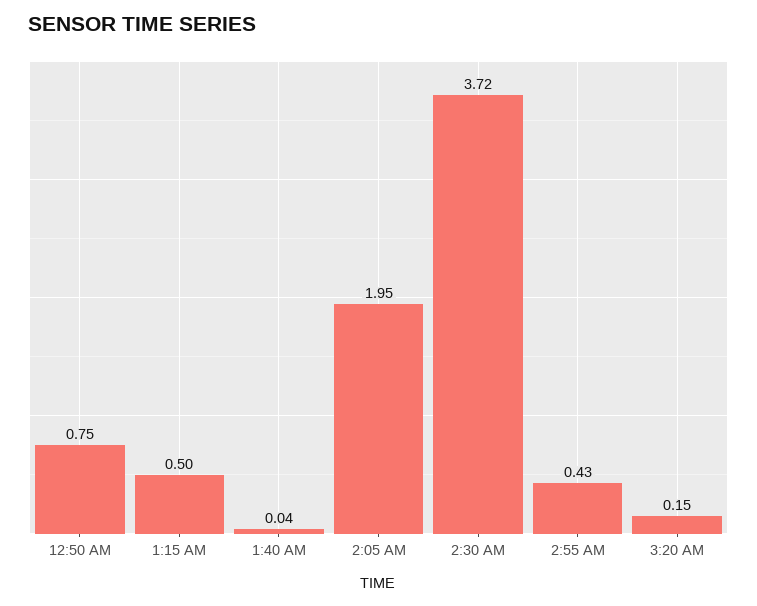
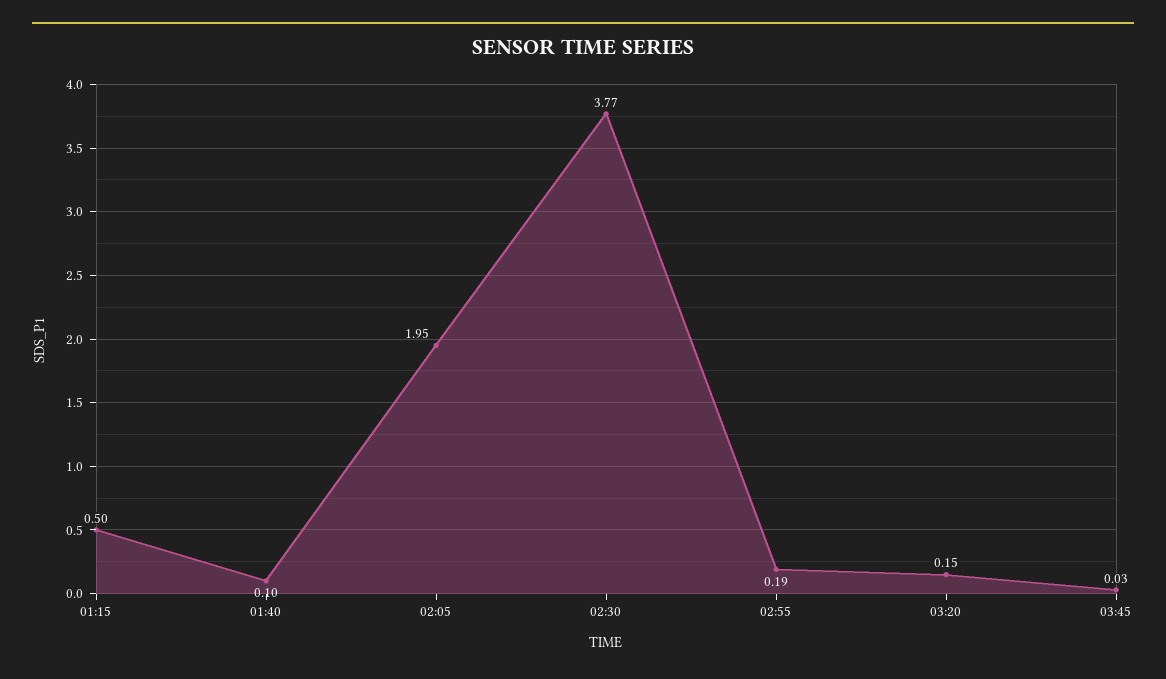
12:50 AM: 0.75 -> none
1:40 AM: 0.04 -> 0.1
2:30 AM: 3.72 -> 3.77
2:55 AM: 0.43 -> 0.19
03:45: none -> 0.03

